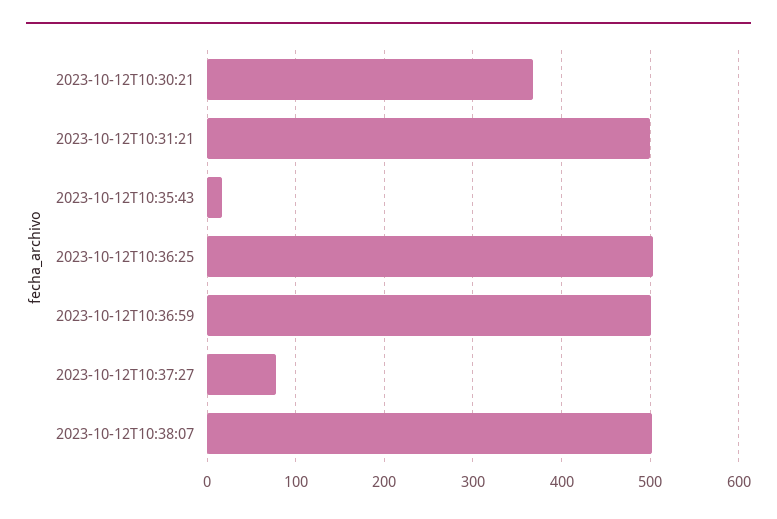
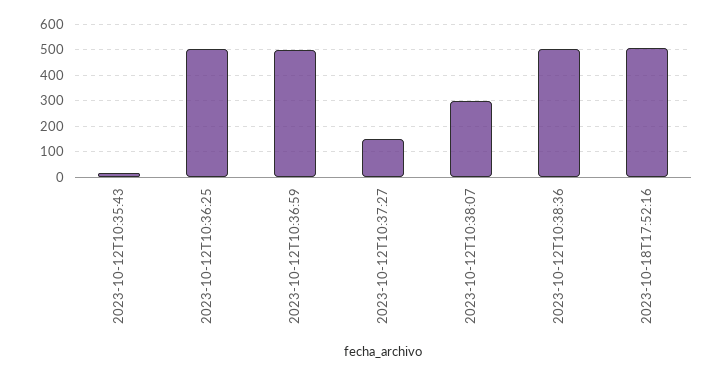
2023-10-12T10:30:21: 370 -> none
2023-10-12T10:31:21: 500 -> none
2023-10-12T10:37:27: 80 -> 150
2023-10-12T10:38:07: 500 -> 300
2023-10-12T10:38:36: none -> 500
2023-10-18T17:52:16: none -> 500

